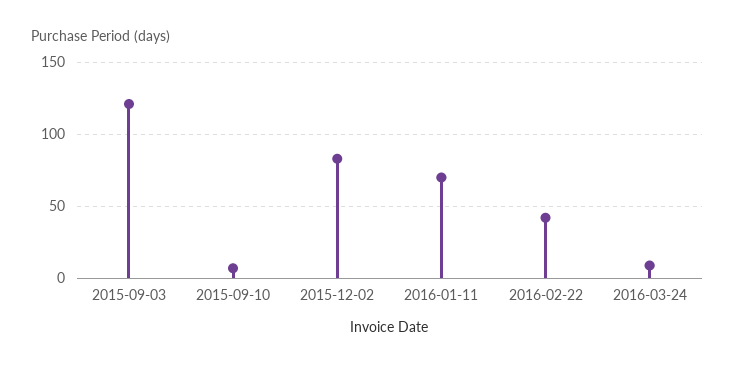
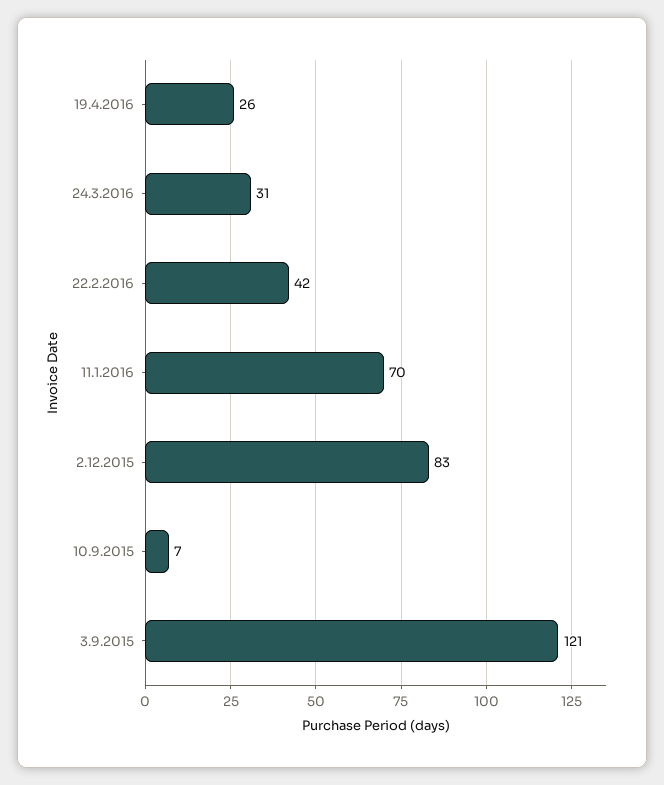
2016-03-24: 10 -> 31
19.4.2016: none -> 26

